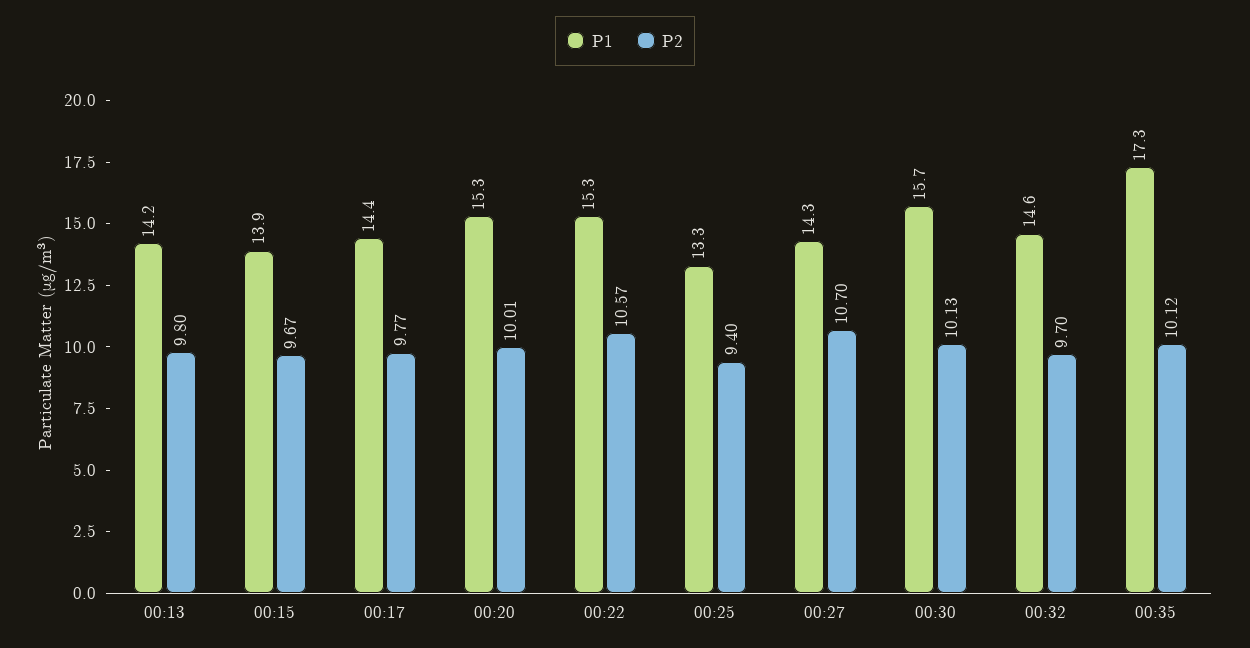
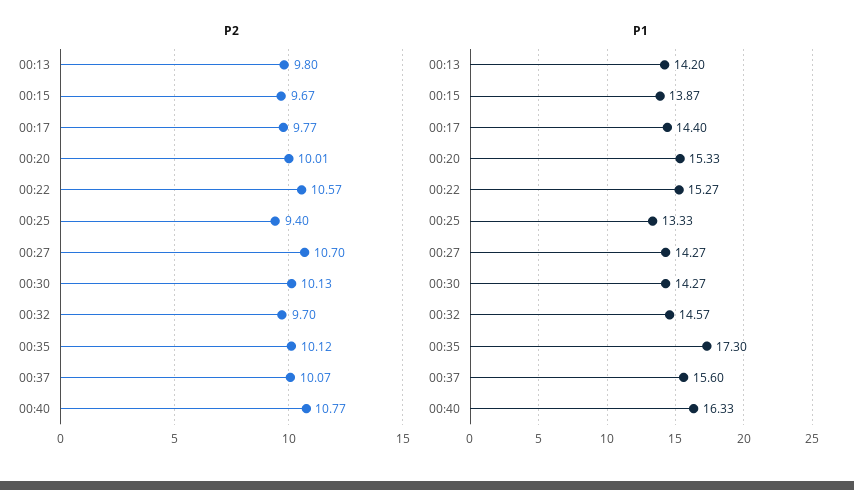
P1, 00:30: 15.7 -> 14.27
P2, 00:37: none -> 10.07
P2, 00:40: none -> 10.77
P1, 00:37: none -> 15.6
P1, 00:40: none -> 16.33

